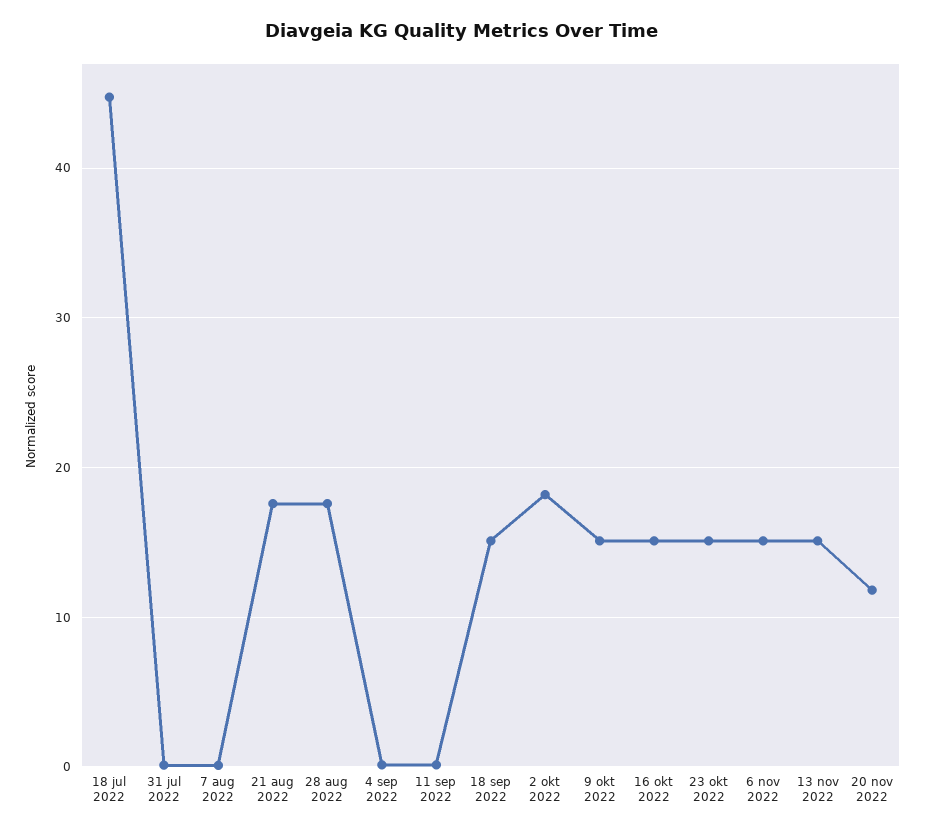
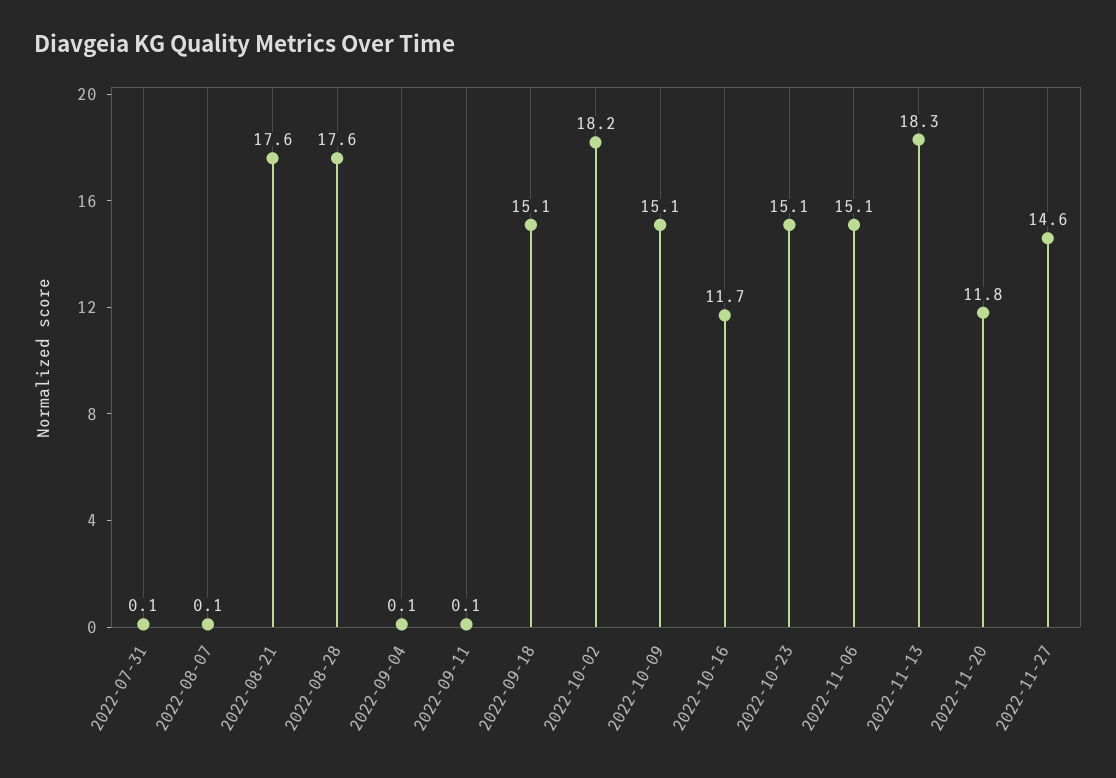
18 jul 2022: 45 -> none
16 okt 2022: 15 -> 11.7
13 nov 2022: 15 -> 18.3
2022-11-27: none -> 14.6

